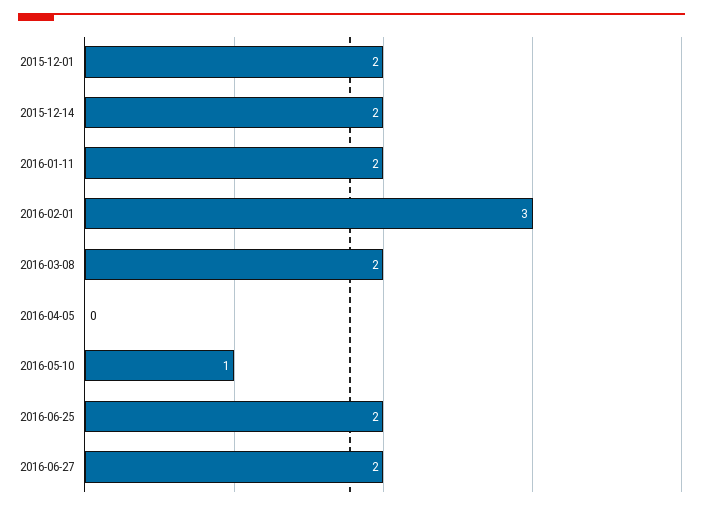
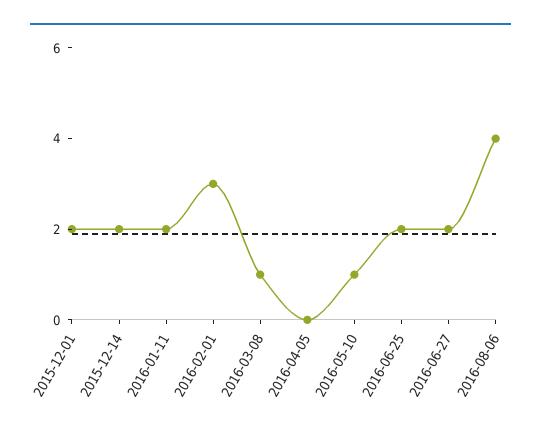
2016-03-08: 2 -> 1
2016-08-06: none -> 4

